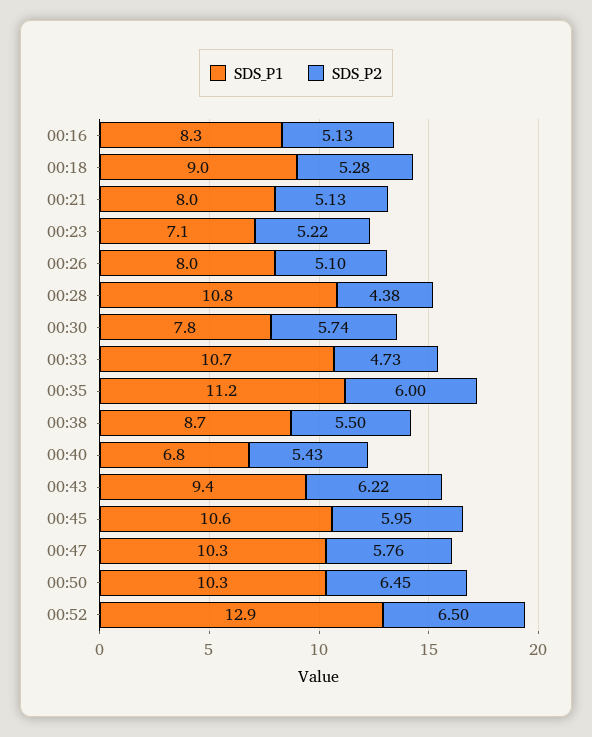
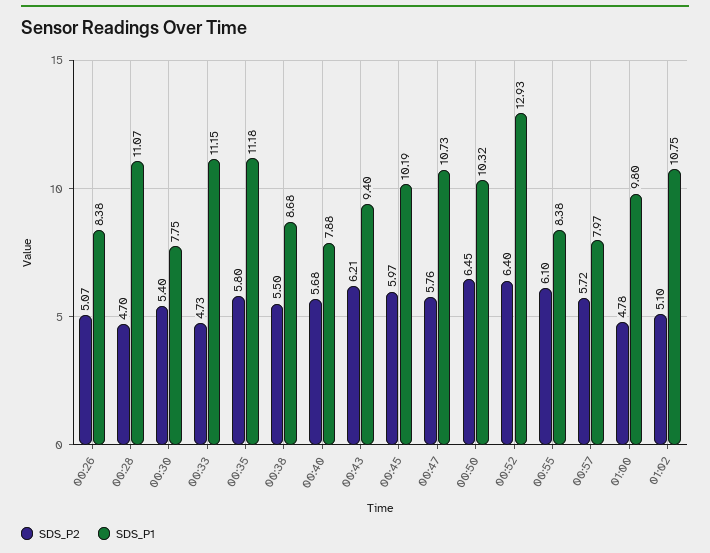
SDS_P1, 00:16: 8.3 -> none
SDS_P2, 00:16: 5.13 -> none
SDS_P1, 00:18: 9 -> none
SDS_P2, 00:18: 5.28 -> none
SDS_P1, 00:21: 8 -> none
SDS_P2, 00:21: 5.13 -> none
SDS_P1, 00:23: 7.1 -> none
SDS_P2, 00:23: 5.22 -> none
SDS_P1, 00:26: 8 -> 8.38
SDS_P2, 00:26: 5.1 -> 5.07
SDS_P1, 00:28: 10.8 -> 11.07
SDS_P2, 00:28: 4.38 -> 4.7
SDS_P2, 00:30: 5.74 -> 5.4
SDS_P1, 00:33: 10.7 -> 11.15
SDS_P2, 00:35: 6 -> 5.8
SDS_P1, 00:40: 6.8 -> 7.88
SDS_P2, 00:40: 5.43 -> 5.68
SDS_P2, 00:43: 6.22 -> 6.21
SDS_P1, 00:45: 10.6 -> 10.19
SDS_P2, 00:45: 5.95 -> 5.97
SDS_P1, 00:47: 10.3 -> 10.73
SDS_P2, 00:52: 6.5 -> 6.4
SDS_P2, 00:55: none -> 6.1
SDS_P1, 00:55: none -> 8.38
SDS_P2, 00:57: none -> 5.72
SDS_P1, 00:57: none -> 7.97
SDS_P2, 01:00: none -> 4.78
SDS_P1, 01:00: none -> 9.8
SDS_P2, 01:02: none -> 5.1
SDS_P1, 01:02: none -> 10.75

